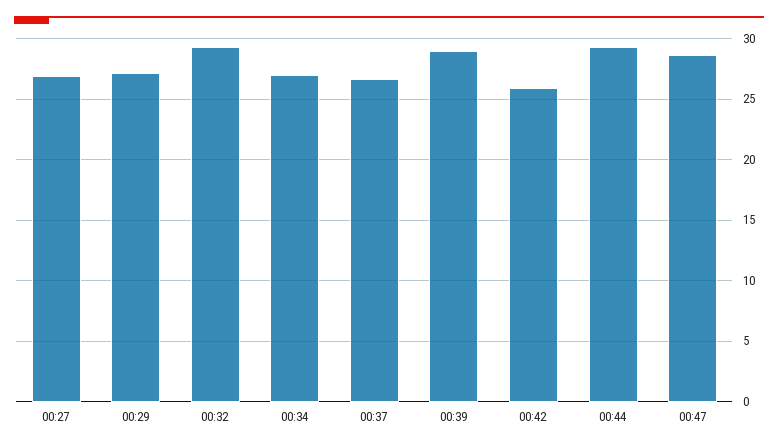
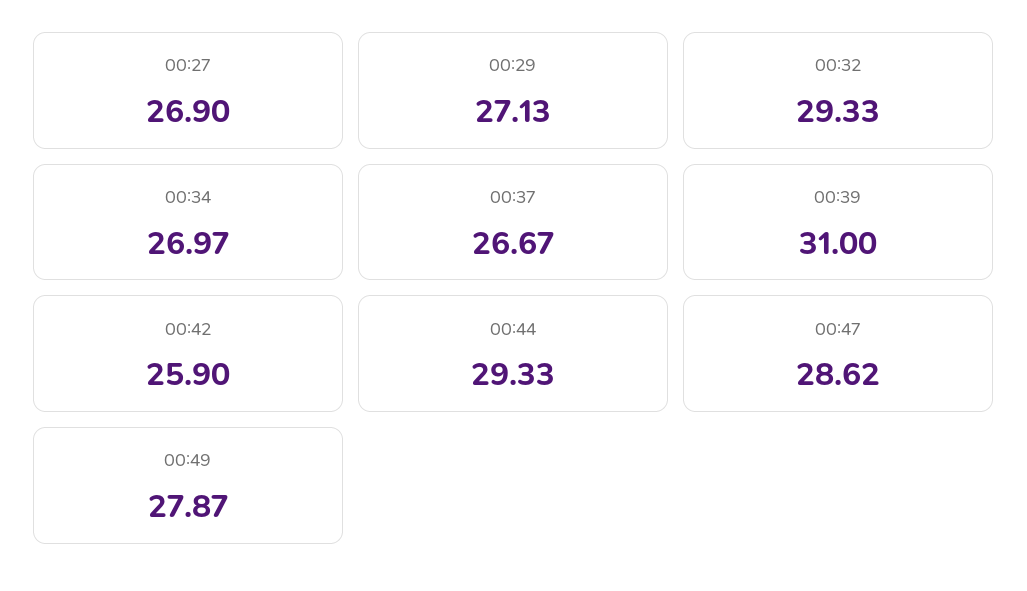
00:39: 29 -> 31
00:49: none -> 27.87

